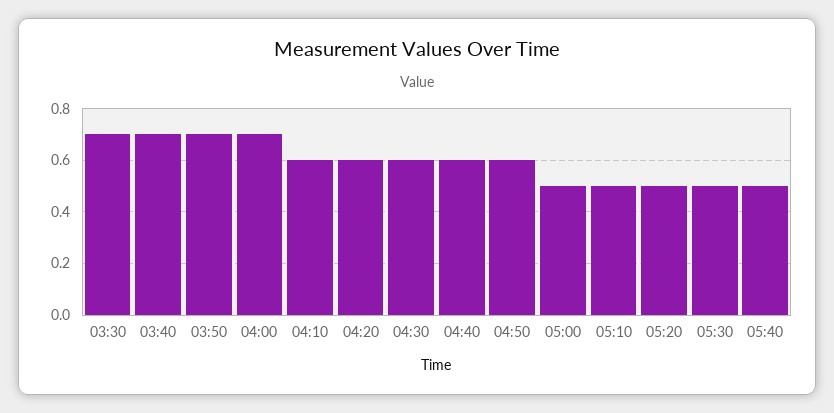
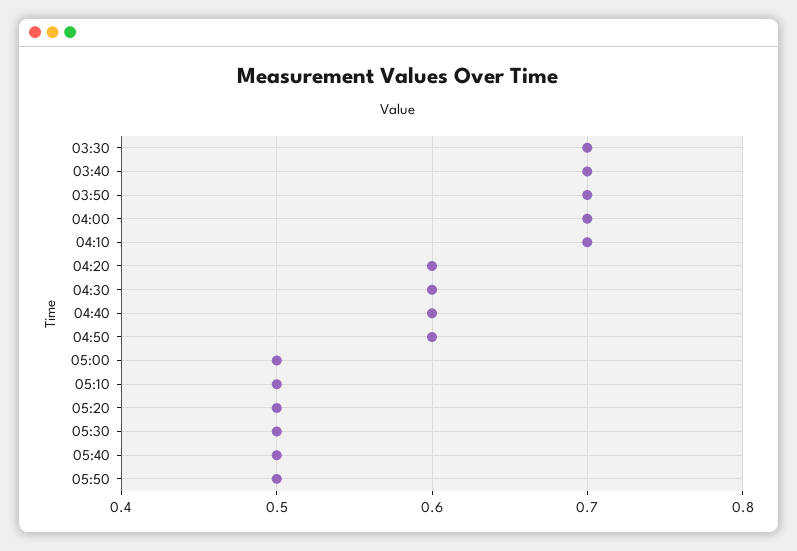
04:10: 0.6 -> 0.7
05:50: none -> 0.5

